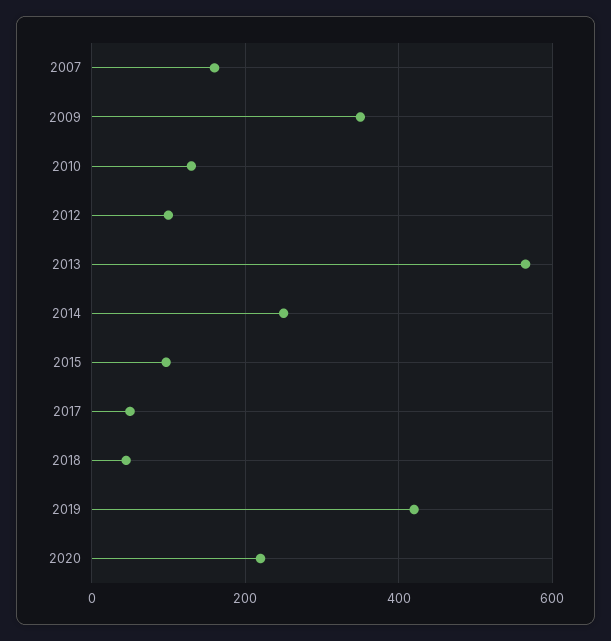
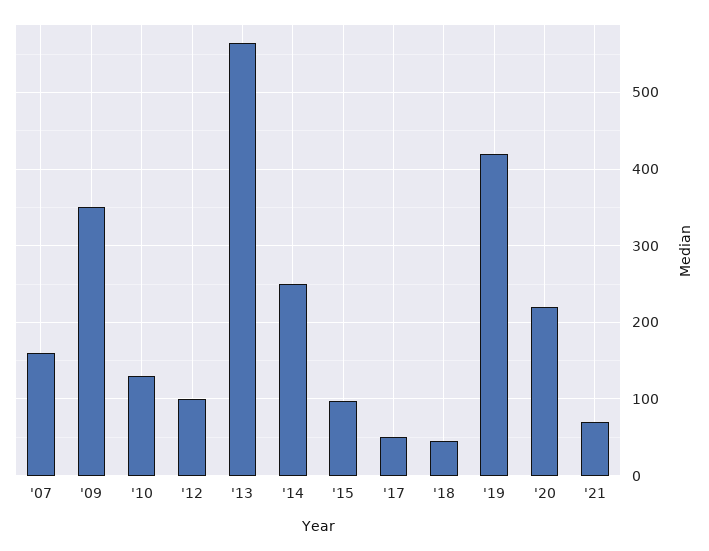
'21: none -> 70

